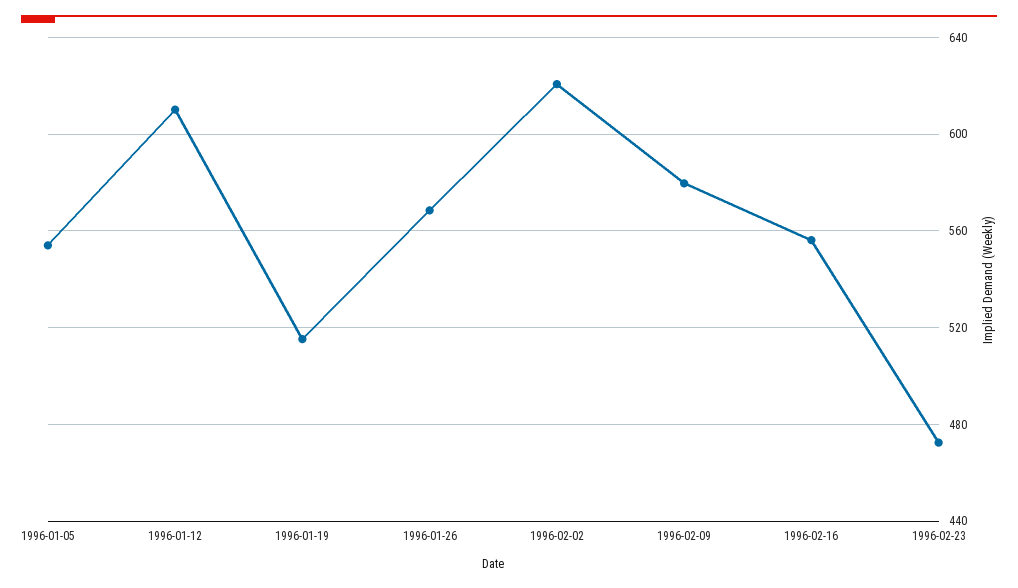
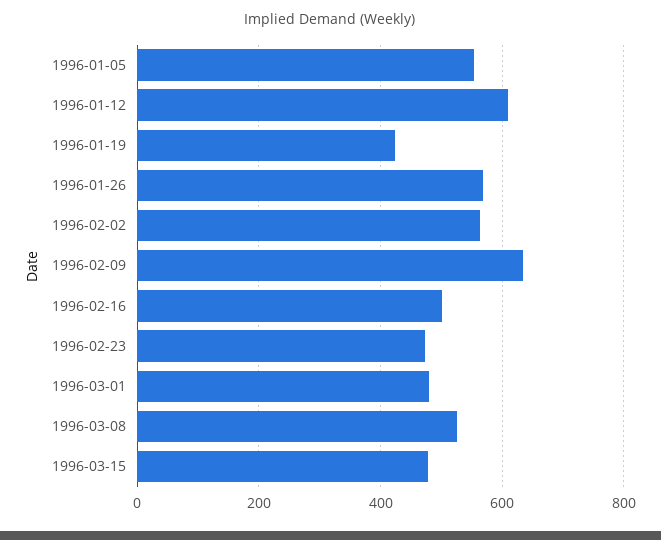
1996-01-19: 515 -> 420
1996-02-02: 620 -> 560
1996-02-09: 580 -> 640
1996-02-16: 555 -> 500
1996-03-01: none -> 480
1996-03-08: none -> 520
1996-03-15: none -> 480

